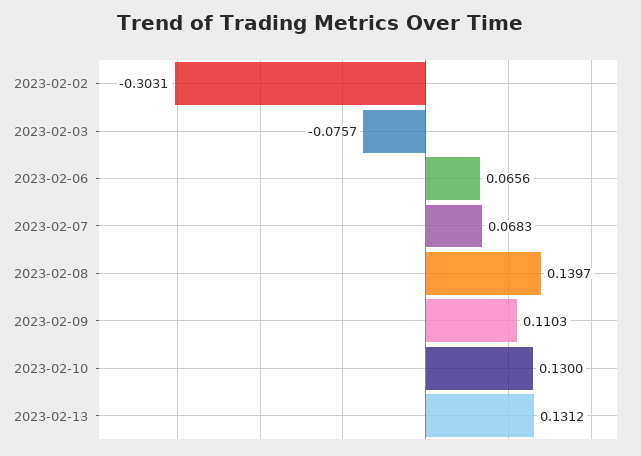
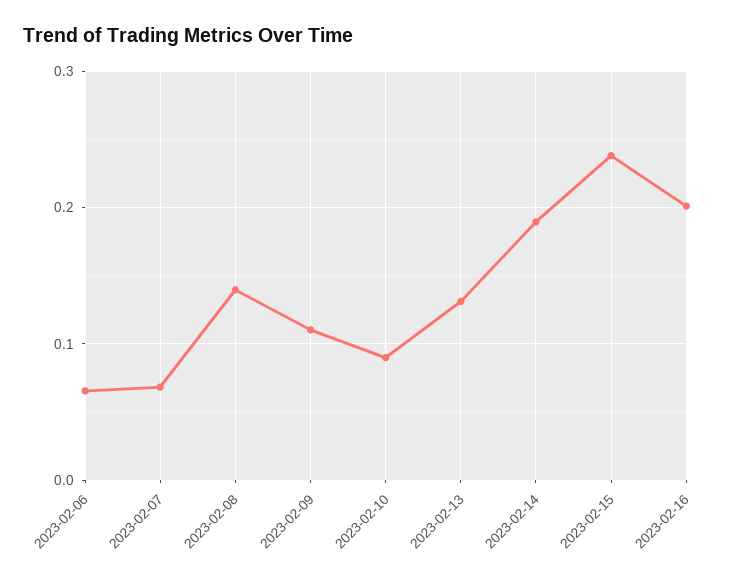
2023-02-02: -0.3031 -> none
2023-02-03: -0.0757 -> none
2023-02-10: 0.13 -> 0.09
2023-02-14: none -> 0.19
2023-02-15: none -> 0.24
2023-02-16: none -> 0.2

